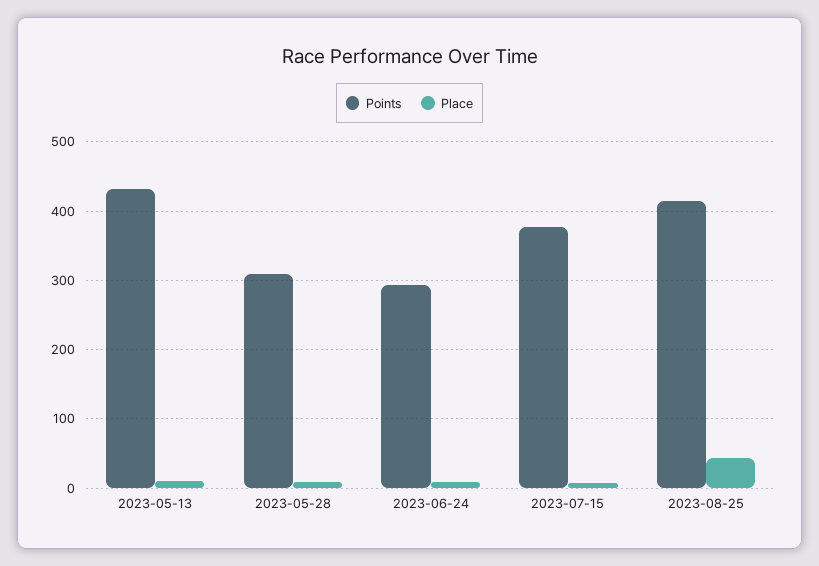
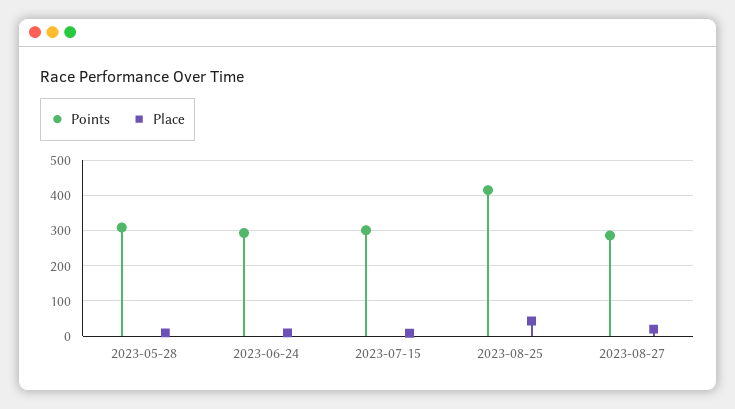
Points, 2023-05-13: 430 -> none
Place, 2023-05-13: 10 -> none
Points, 2023-07-15: 380 -> 300
Points, 2023-08-27: none -> 280
Place, 2023-08-27: none -> 20

